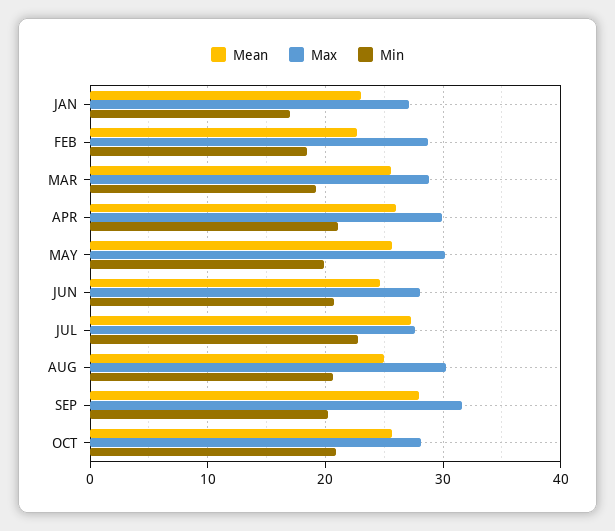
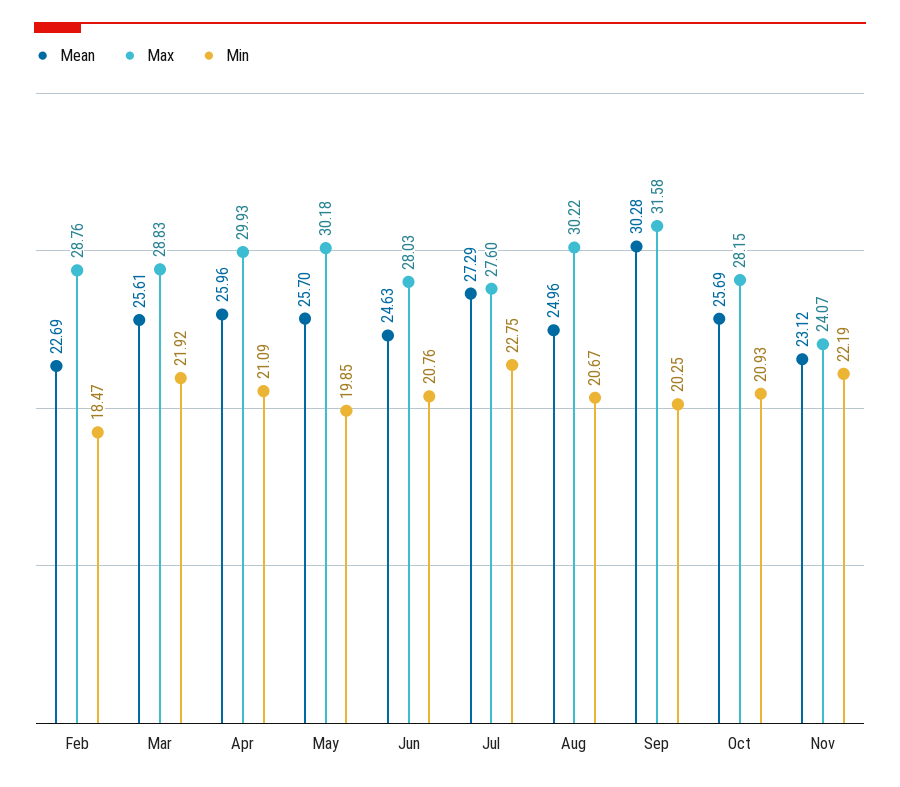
Mean, JAN: 23 -> none
Max, JAN: 27 -> none
Min, JAN: 17 -> none
Min, MAR: 19 -> 21.92
Mean, SEP: 28 -> 30.28
Mean, Nov: none -> 23.12
Max, Nov: none -> 24.07
Min, Nov: none -> 22.19

